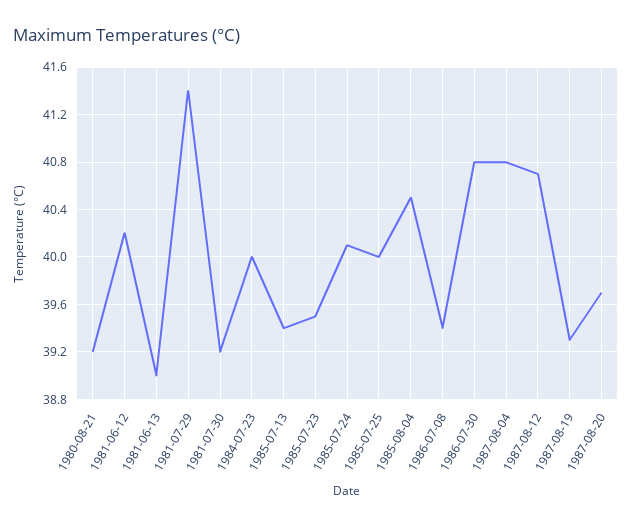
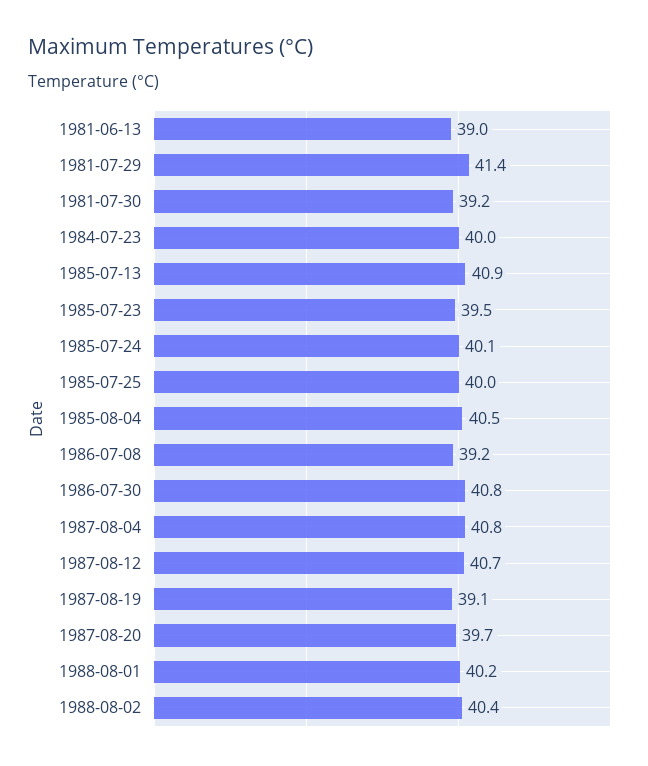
1980-08-21: 39.2 -> none
1981-06-12: 40.2 -> none
1985-07-13: 39.4 -> 40.9
1986-07-08: 39.4 -> 39.2
1987-08-19: 39.3 -> 39.1
1988-08-01: none -> 40.2
1988-08-02: none -> 40.4

